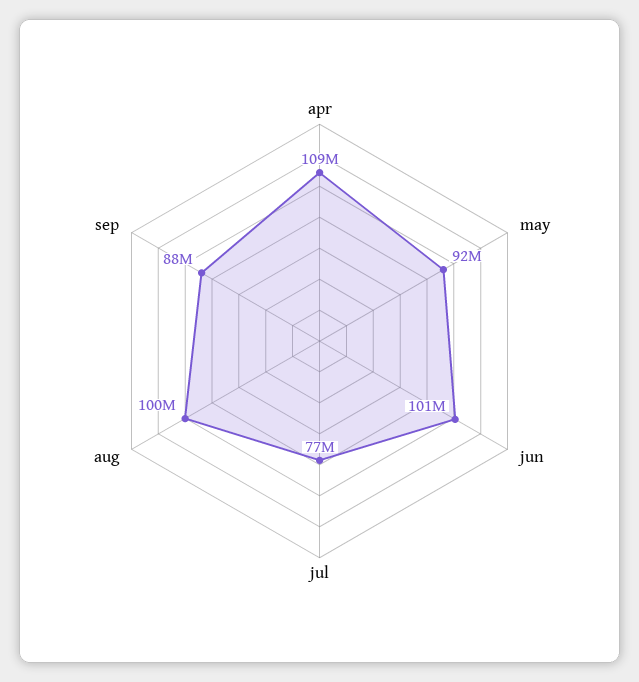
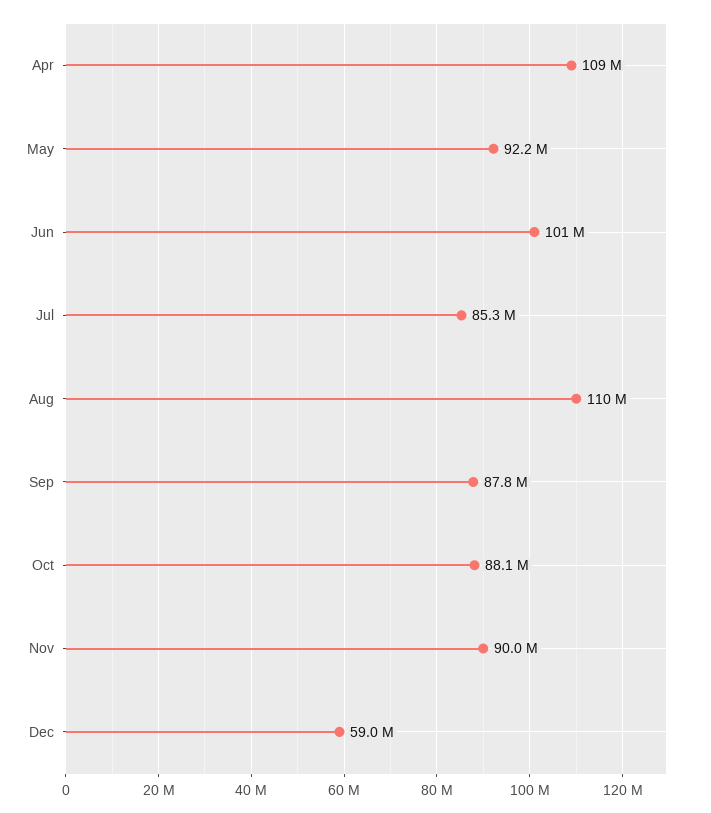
jul: 77000000 -> 85300000
aug: 100000000 -> 110000000
Oct: none -> 88100000
Nov: none -> 90000000
Dec: none -> 59000000

